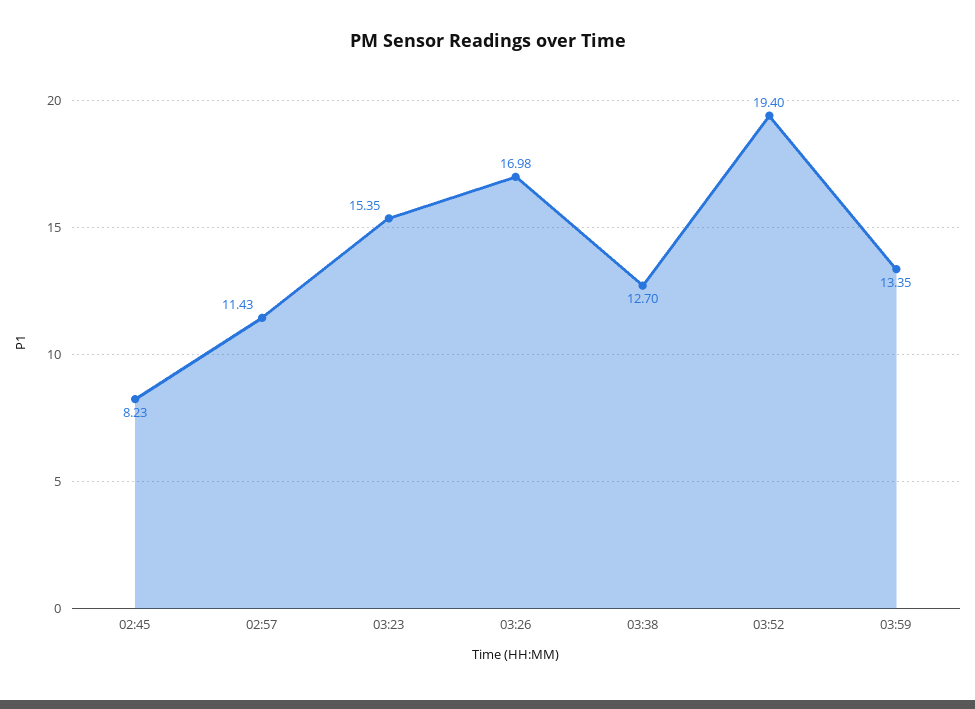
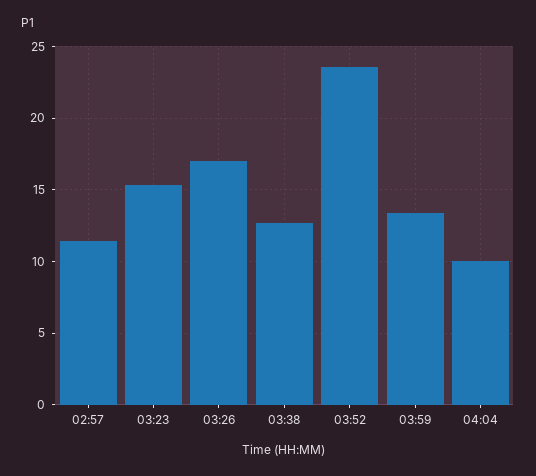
02:45: 8.23 -> none
03:52: 19.4 -> 23.5
04:04: none -> 10

